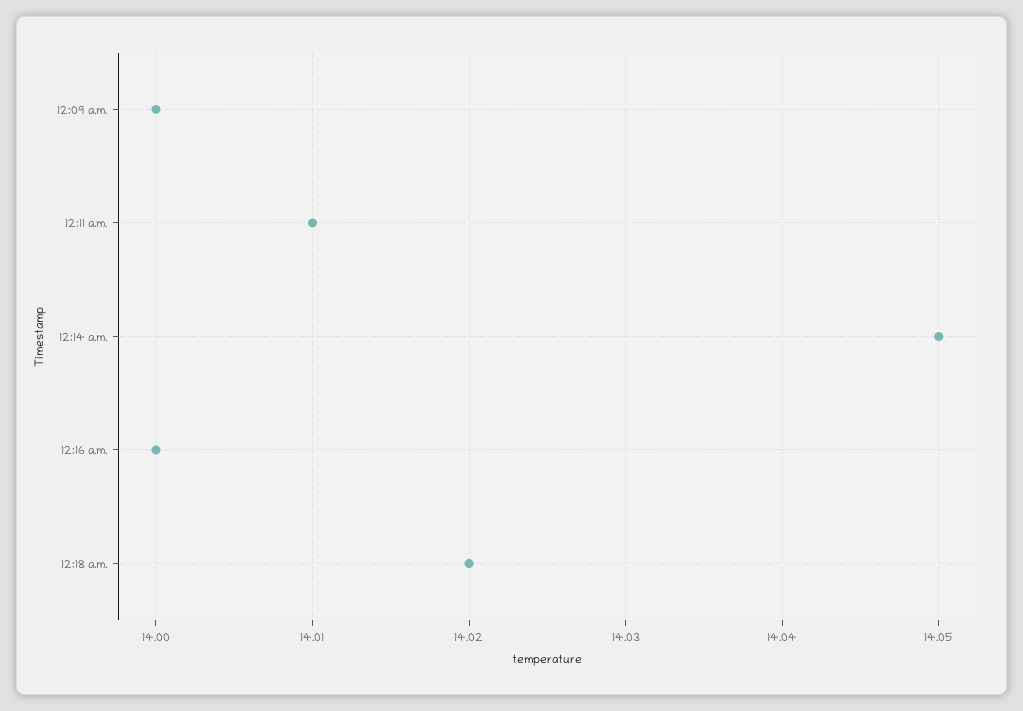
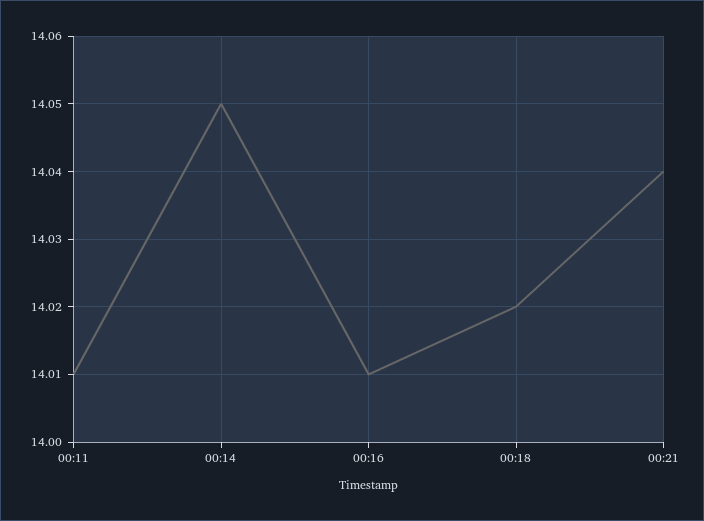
12:09 a.m.: 14 -> none
12:16 a.m.: 14 -> 14.01
00:21: none -> 14.04

